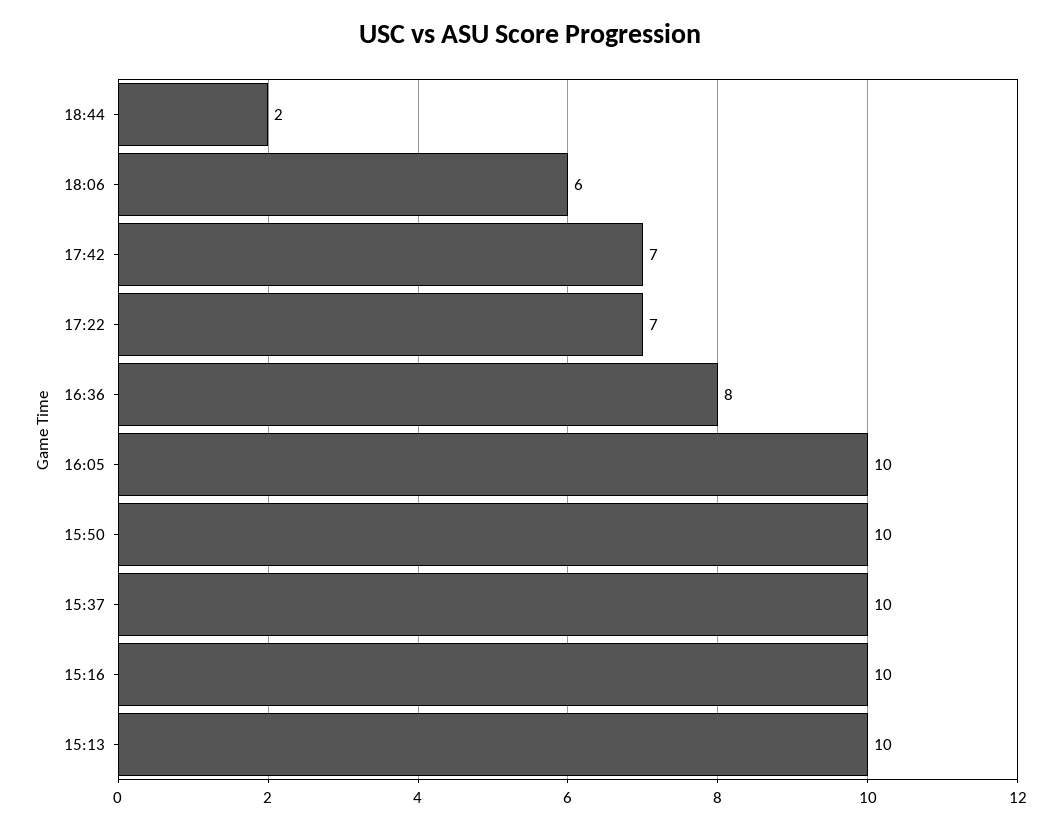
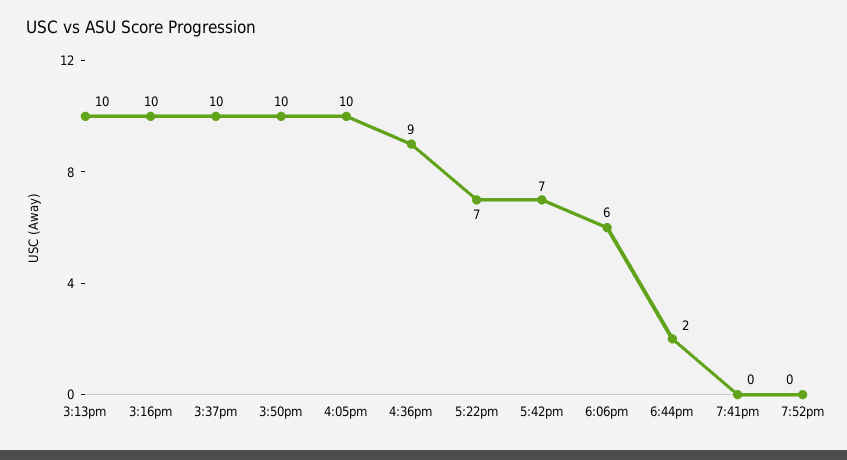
16:36: 8 -> 9
7:41pm: none -> 0
7:52pm: none -> 0

